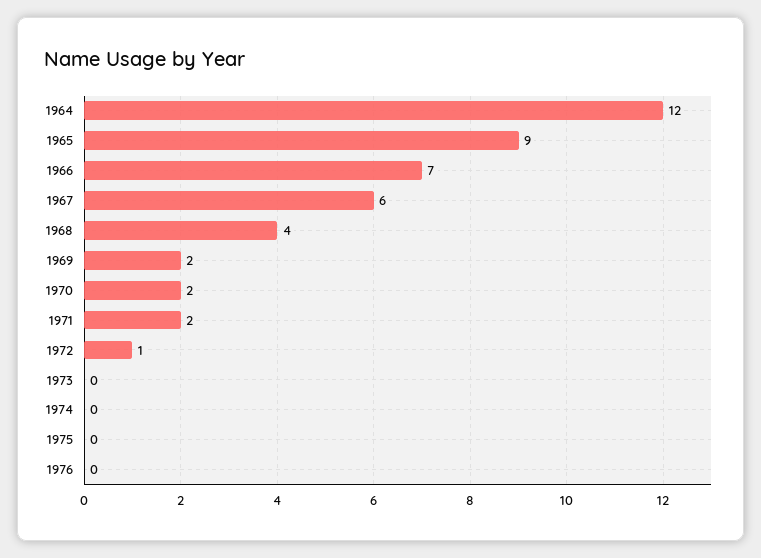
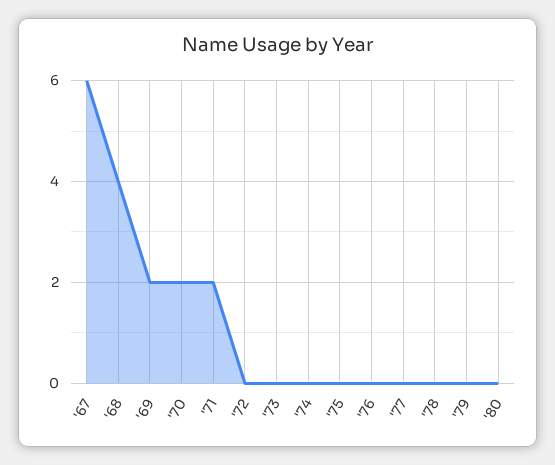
1964: 12 -> none
1965: 9 -> none
1966: 7 -> none
1972: 1 -> 0
'77: none -> 0
'78: none -> 0
'79: none -> 0
'80: none -> 0

